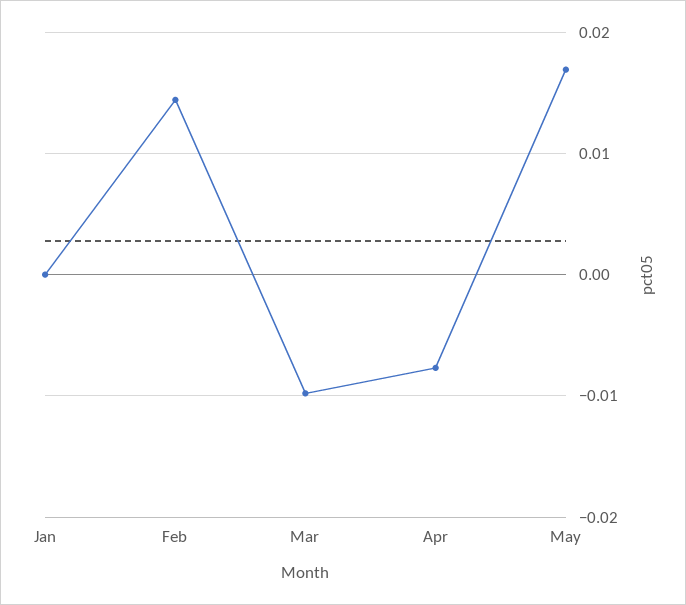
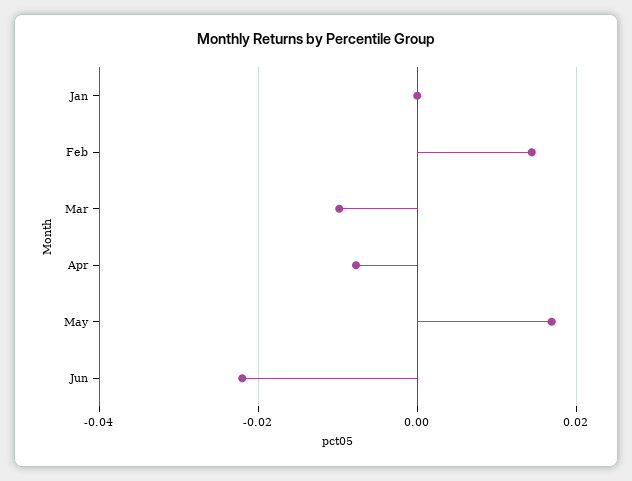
Jun: none -> -0.022

